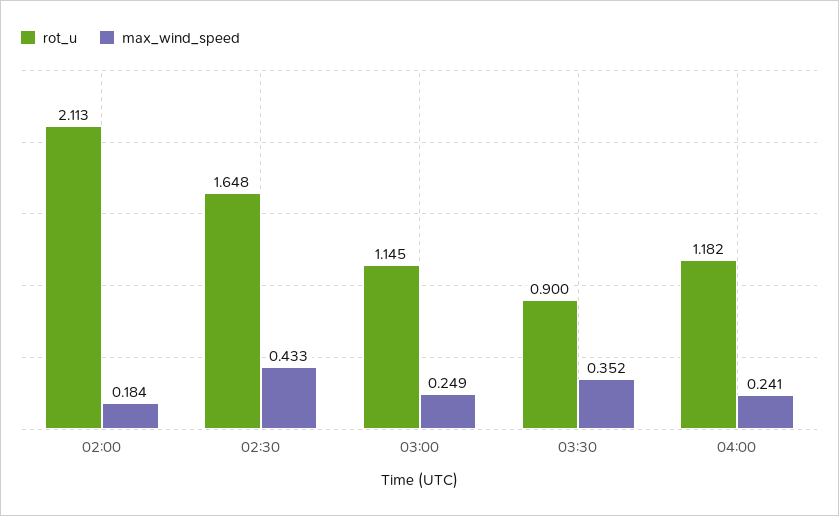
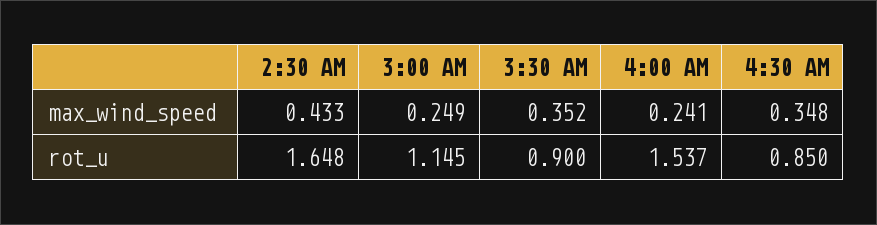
rot_u, 02:00: 2.113 -> none
max_wind_speed, 02:00: 0.184 -> none
rot_u, 04:00: 1.182 -> 1.537
max_wind_speed, 4:30 AM: none -> 0.348
rot_u, 4:30 AM: none -> 0.85

